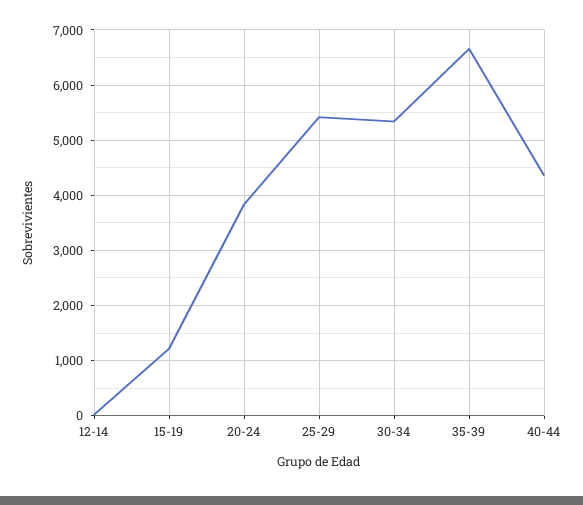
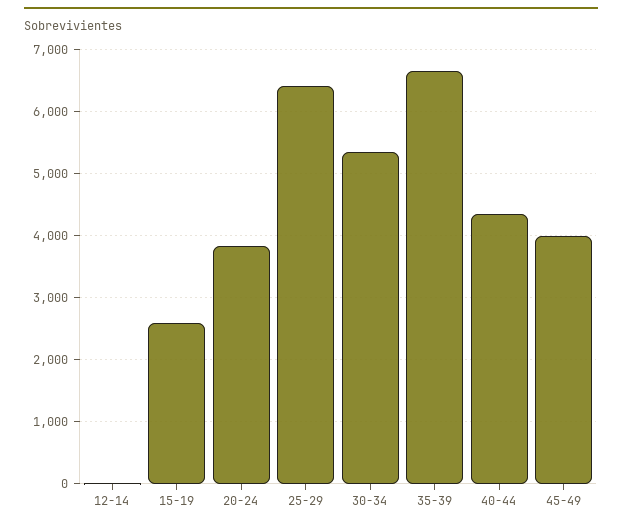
15-19: 1200 -> 2600
25-29: 5400 -> 6400
45-49: none -> 4000

